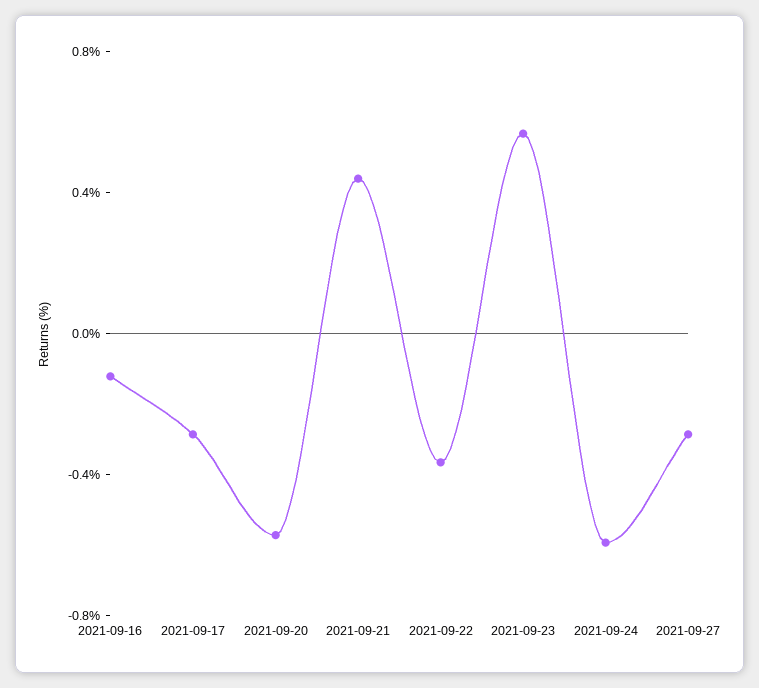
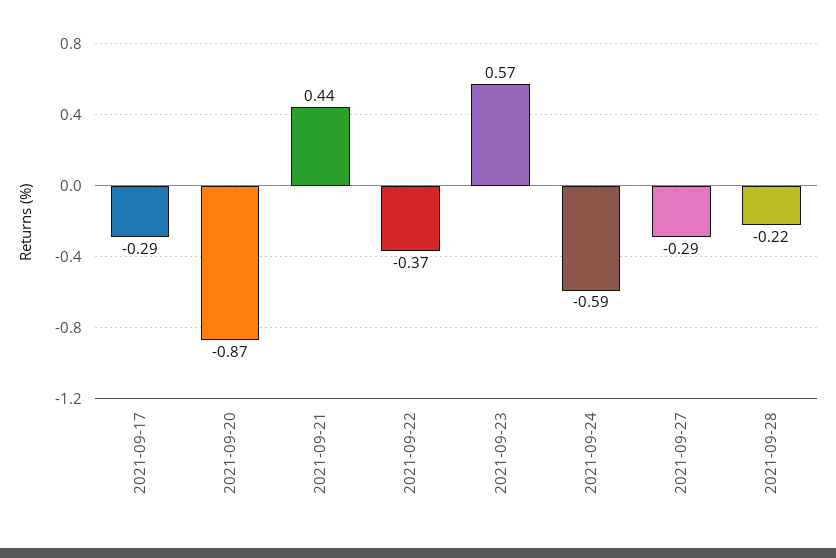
2021-09-16: -0.1 -> none
2021-09-20: -0.6 -> -0.87
2021-09-28: none -> -0.22

